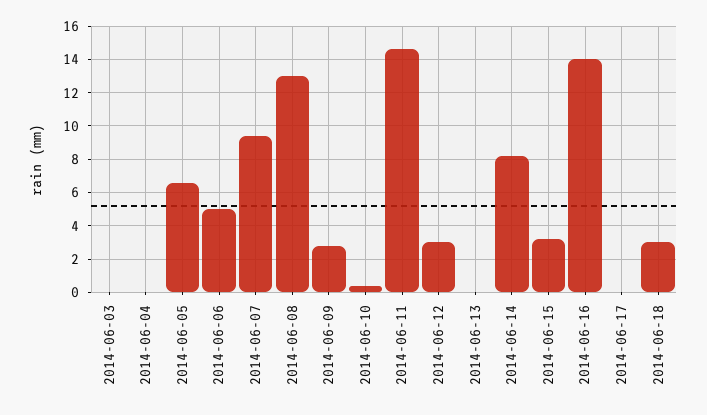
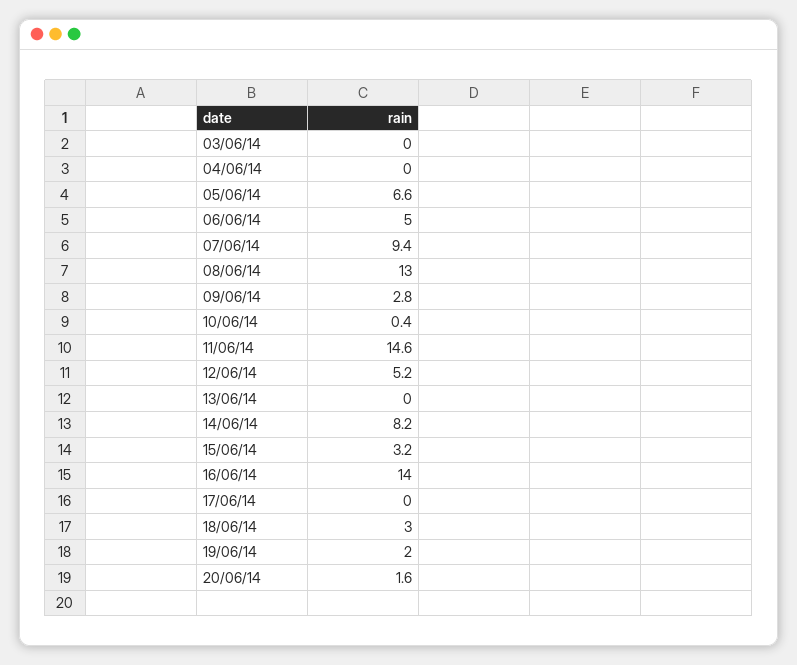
2014-06-12: 3 -> 5.2
19/06/14: none -> 2
20/06/14: none -> 1.6

